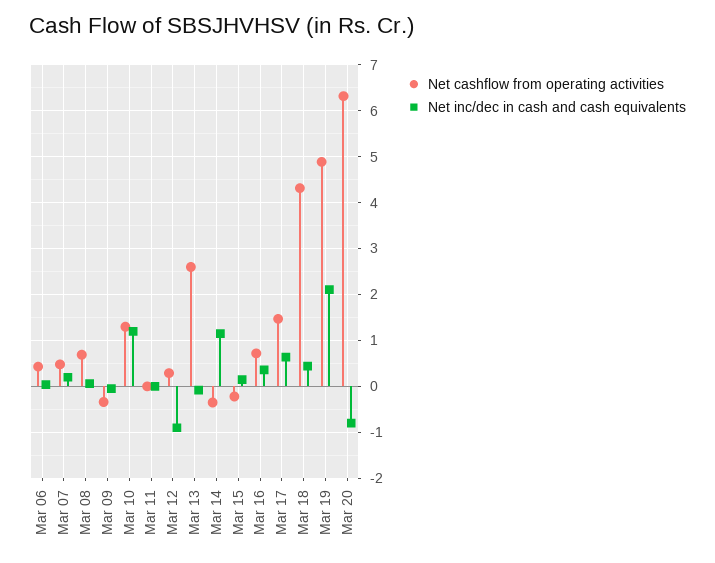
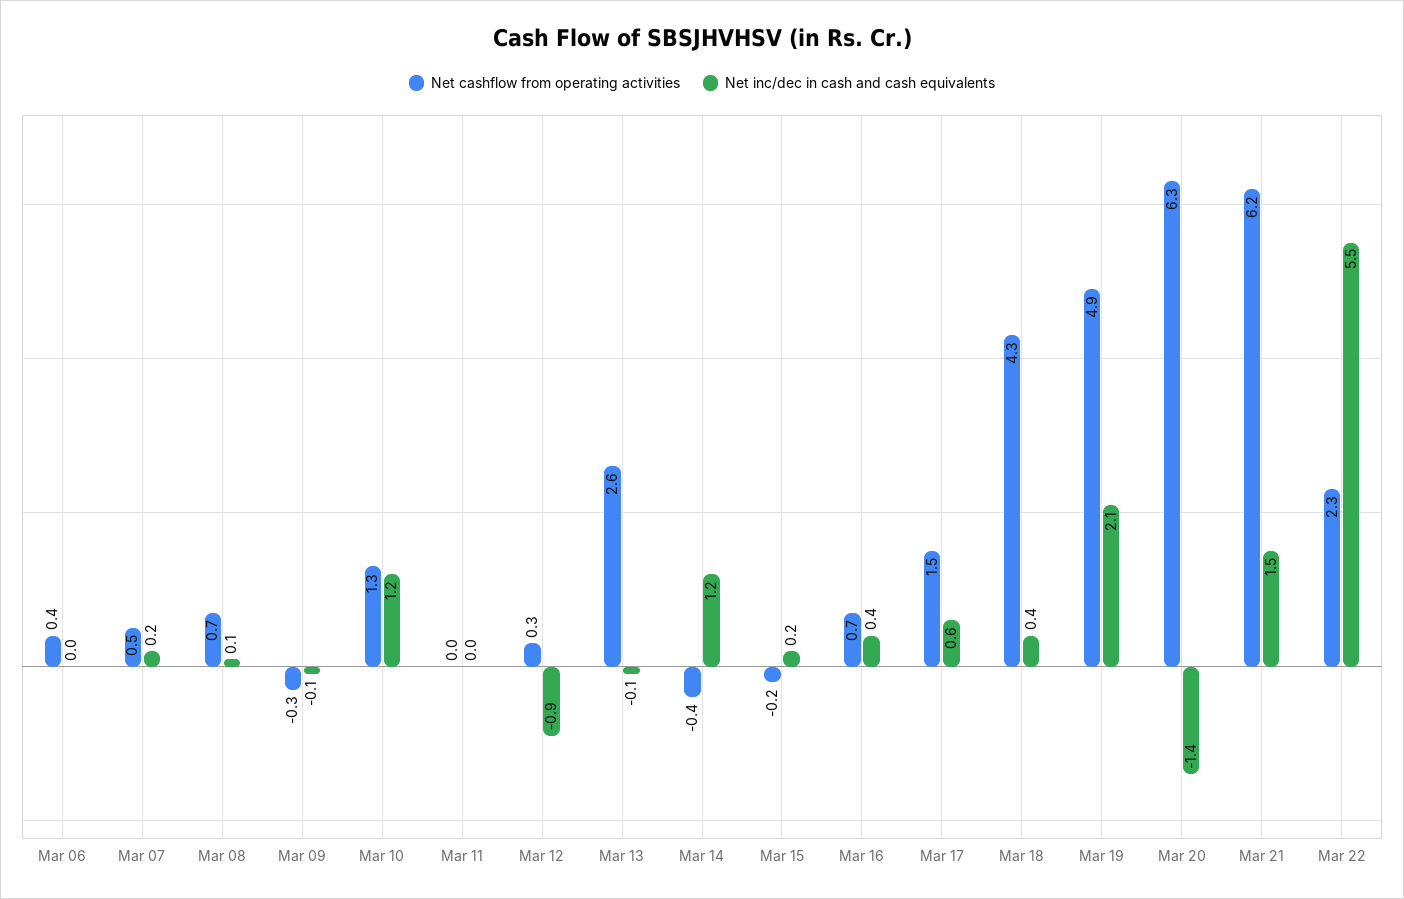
Net inc/dec in cash and cash equivalents, Mar 20: -0.8 -> -1.4
Net cashflow from operating activities, Mar 21: none -> 6.2
Net inc/dec in cash and cash equivalents, Mar 21: none -> 1.5
Net cashflow from operating activities, Mar 22: none -> 2.3
Net inc/dec in cash and cash equivalents, Mar 22: none -> 5.5

